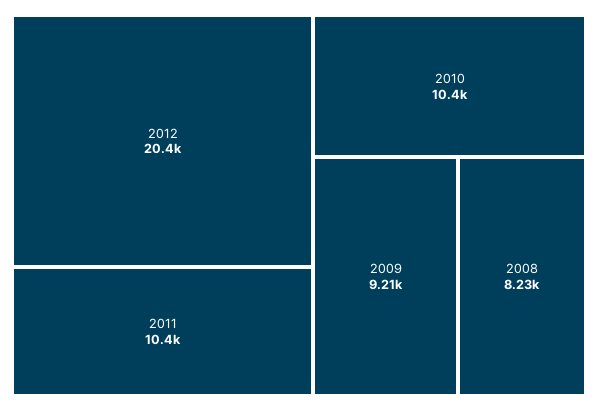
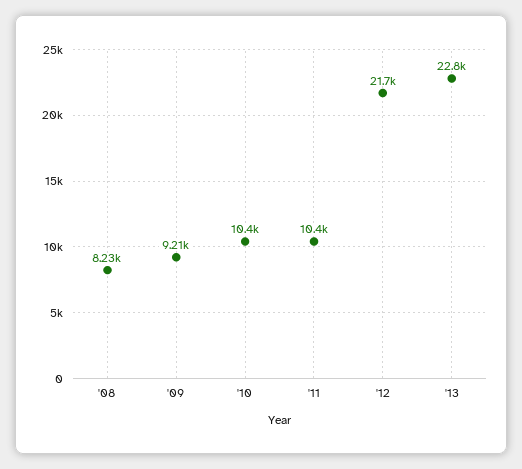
2012: 20400 -> 21700
'13: none -> 22800

